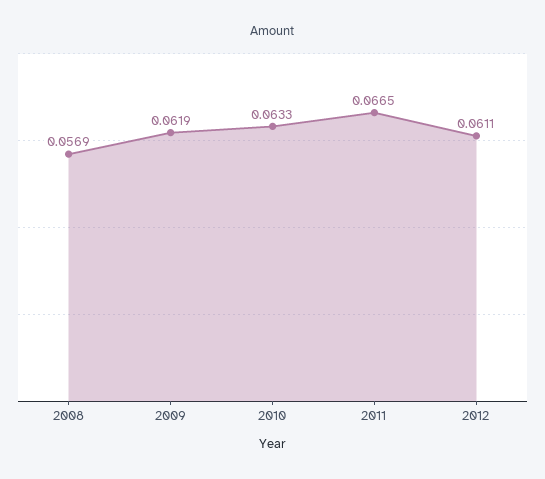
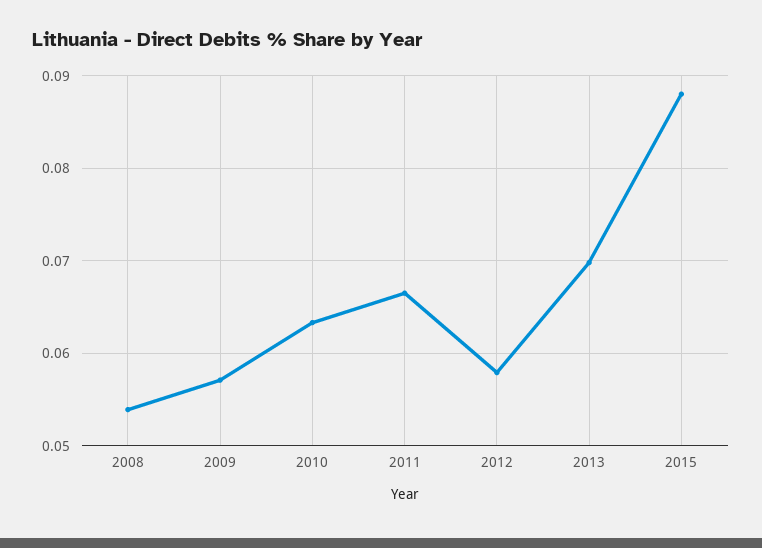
2008: 0.0569 -> 0.054
2009: 0.0619 -> 0.057
2012: 0.0611 -> 0.058
2013: none -> 0.07
2015: none -> 0.088

